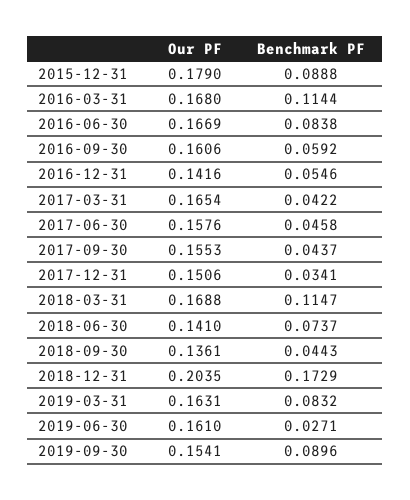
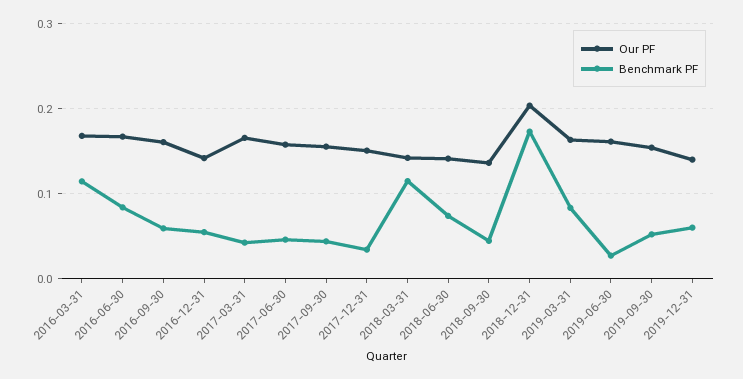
Our PF, 2015-12-31: 0.179 -> none
Benchmark PF, 2015-12-31: 0.0888 -> none
Our PF, 2018-03-31: 0.1688 -> 0.14
Benchmark PF, 2019-09-30: 0.0896 -> 0.05
Our PF, 2019-12-31: none -> 0.14
Benchmark PF, 2019-12-31: none -> 0.06

